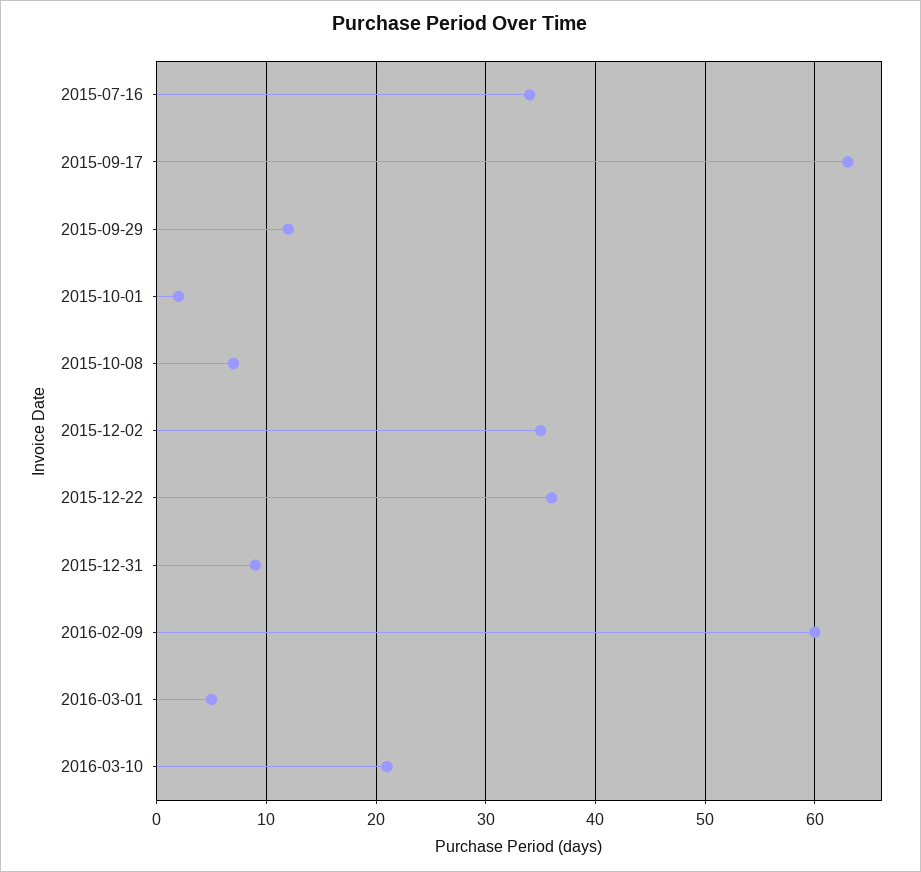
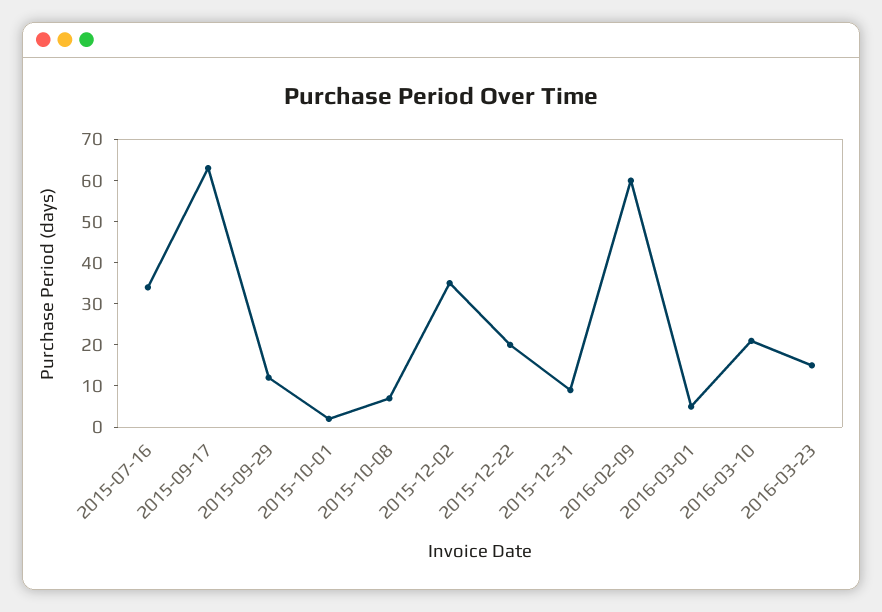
2015-12-22: 36 -> 20
2016-03-23: none -> 15

